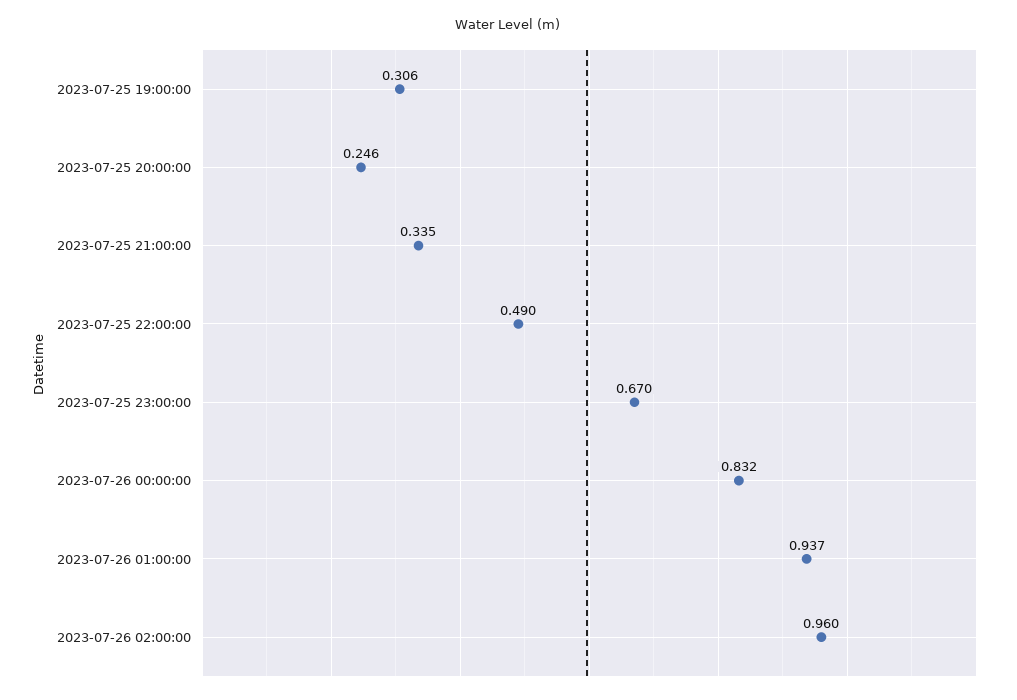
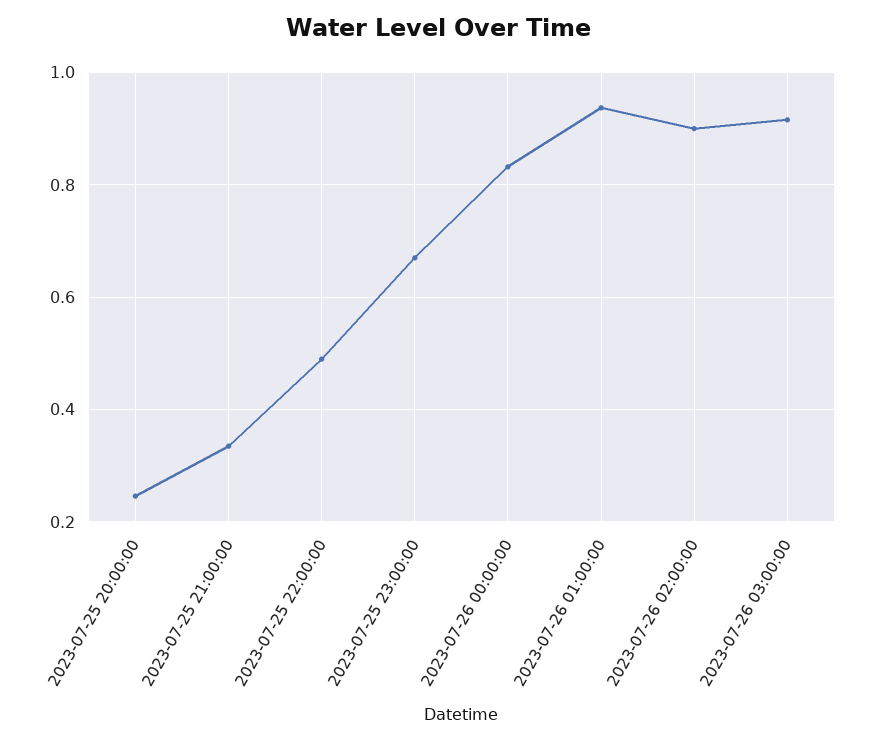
2023-07-25 19:00:00: 0.306 -> none
2023-07-26 02:00:00: 0.96 -> 0.9
2023-07-26 03:00:00: none -> 0.92

